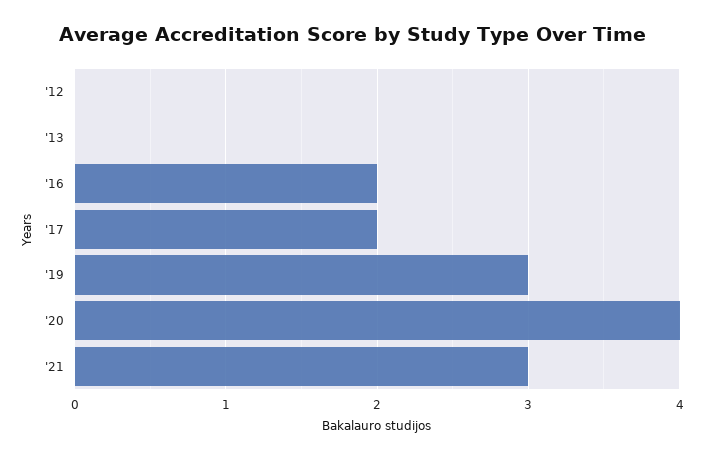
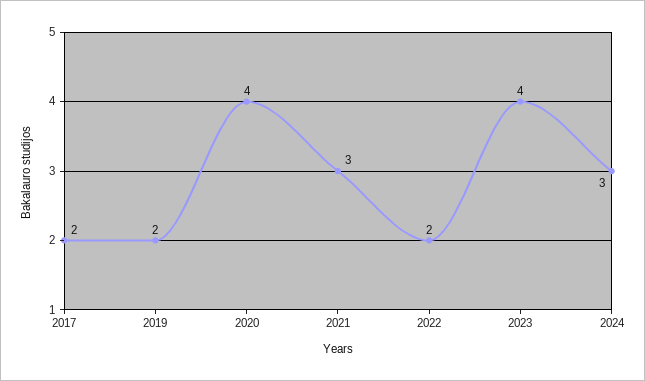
'12: 0 -> none
'13: 0 -> none
'16: 2 -> none
'19: 3 -> 2
2022: none -> 2
2023: none -> 4
2024: none -> 3

